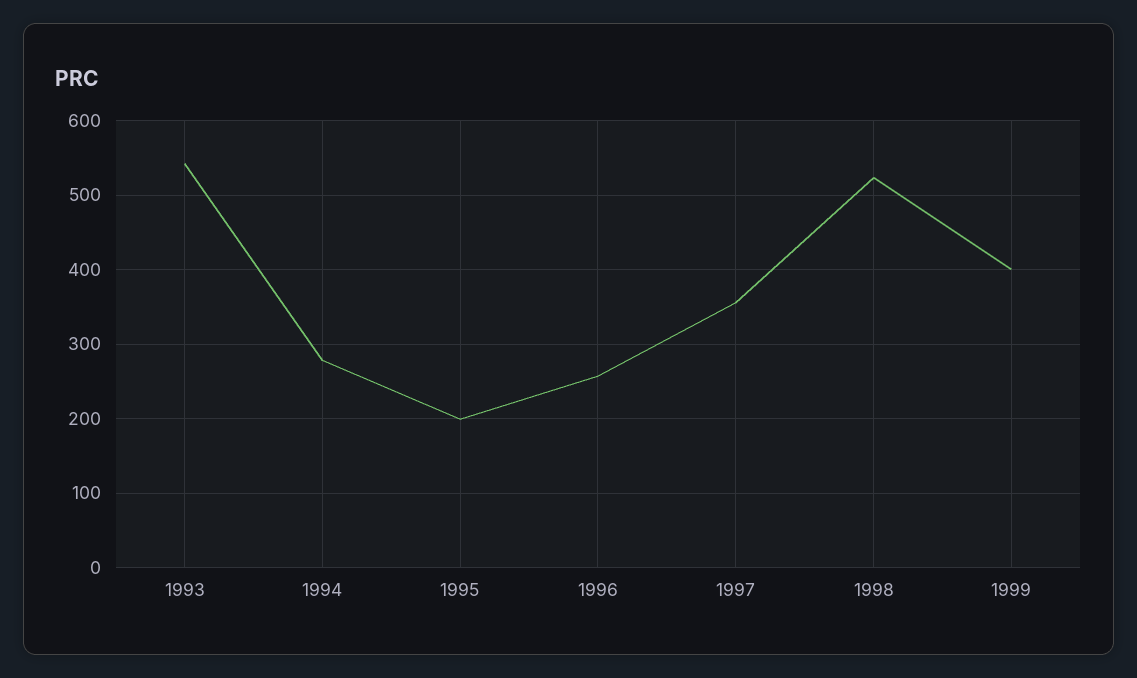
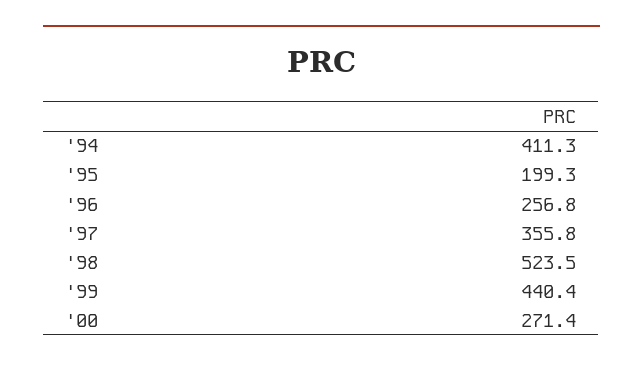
1993: 540 -> none
1994: 280 -> 411.3
1999: 400 -> 440.4
'00: none -> 271.4

